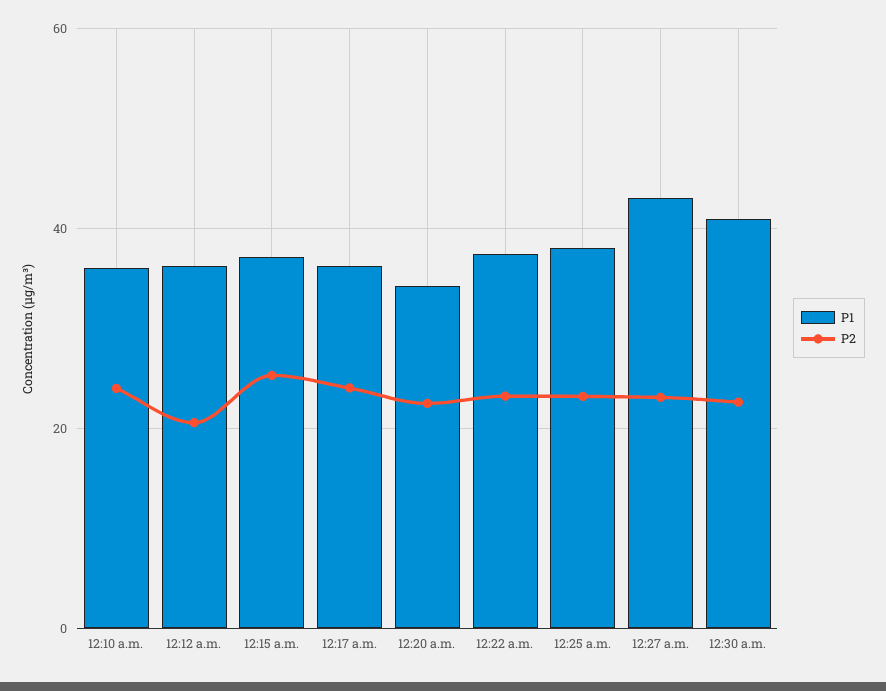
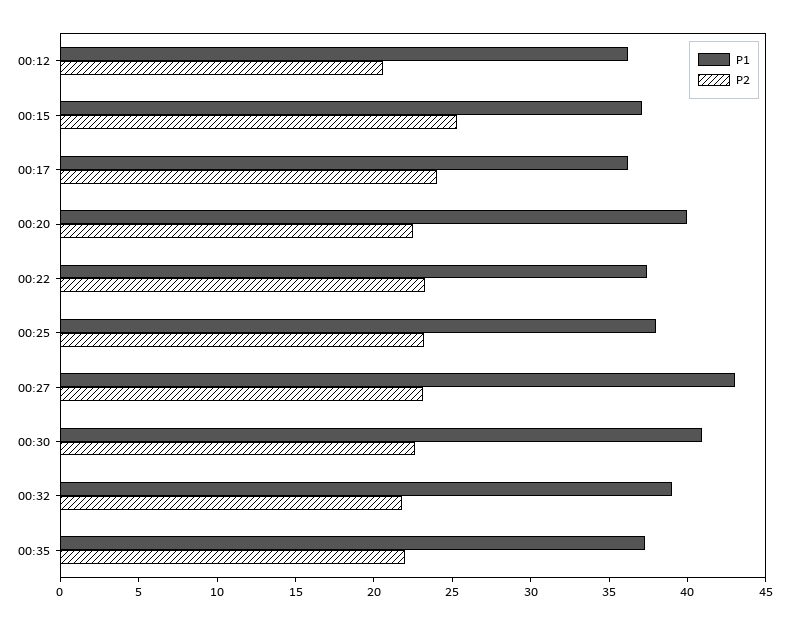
P1, 12:10 a.m.: 36 -> none
P2, 12:10 a.m.: 24 -> none
P1, 12:20 a.m.: 34 -> 40
P1, 00:32: none -> 39
P2, 00:32: none -> 22
P1, 00:35: none -> 37
P2, 00:35: none -> 22

